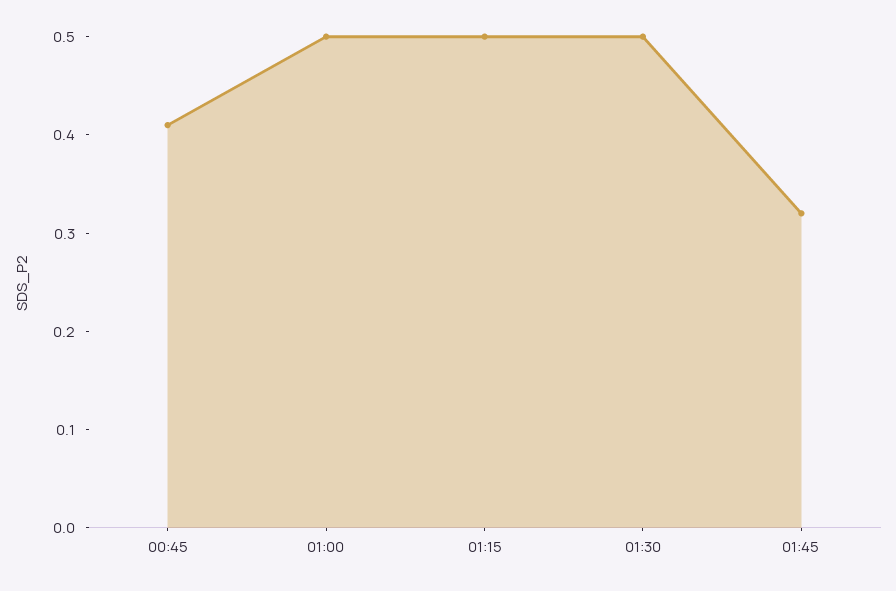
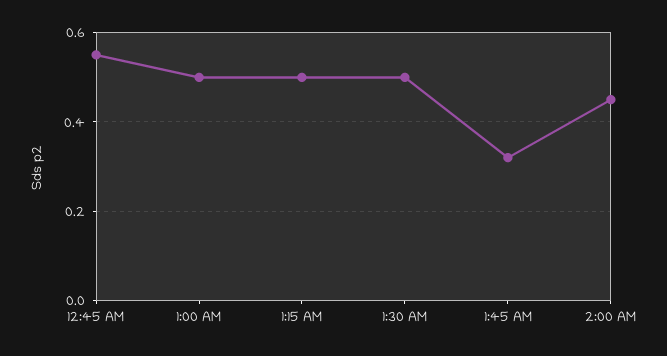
00:45: 0.41 -> 0.55
2:00 AM: none -> 0.45

